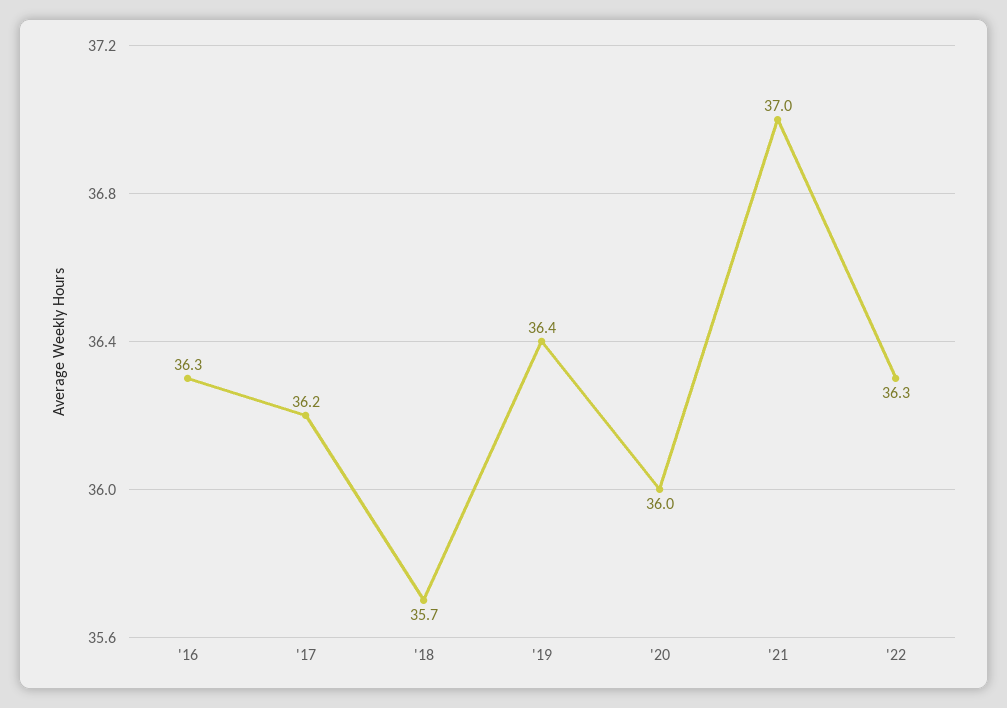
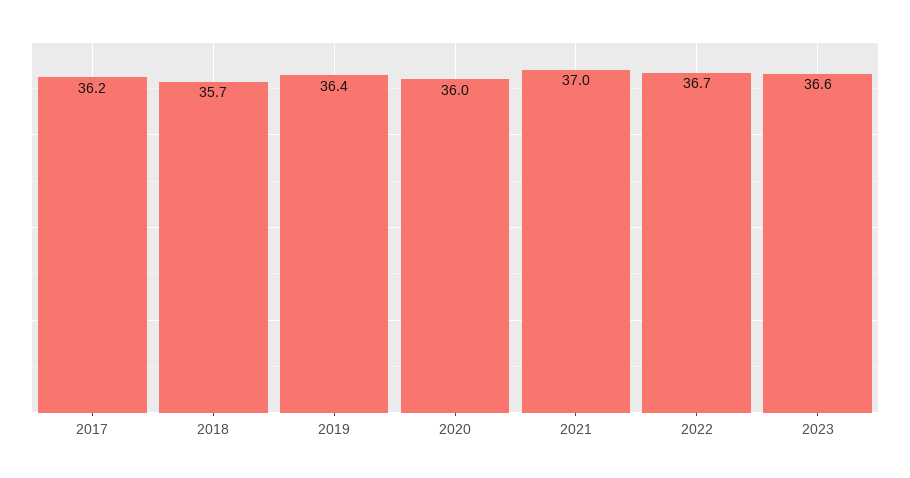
'16: 36.3 -> none
'22: 36.3 -> 36.7
2023: none -> 36.6

